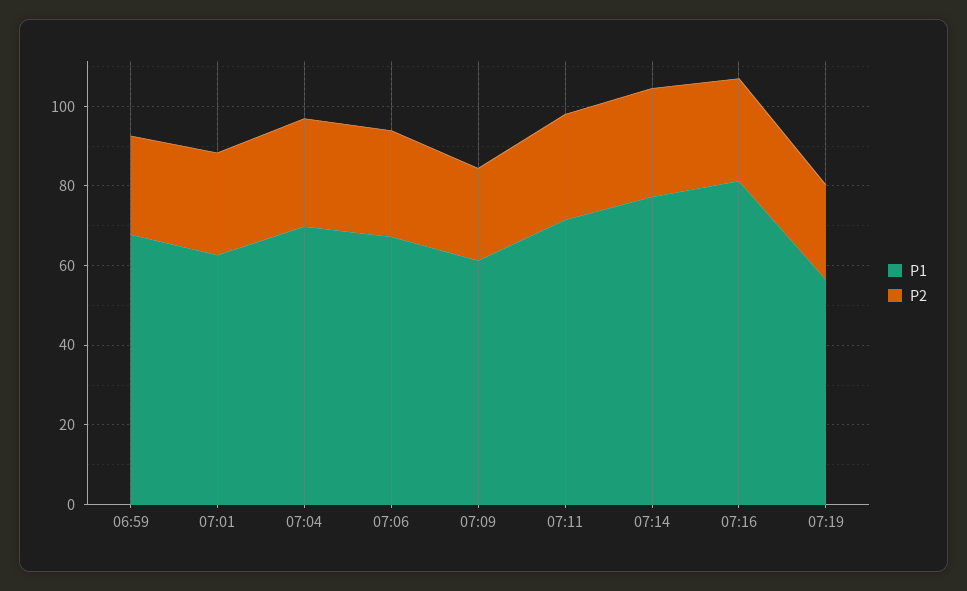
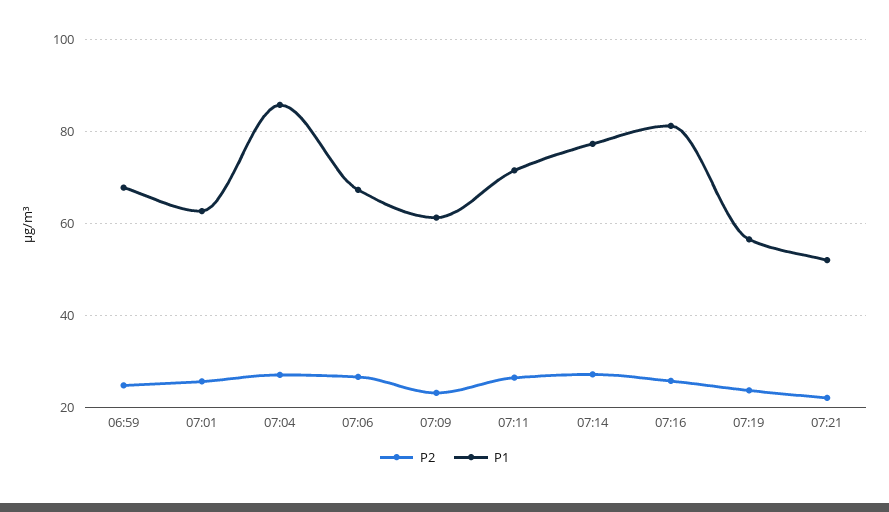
P1, 07:04: 70 -> 86
P2, 07:21: none -> 22
P1, 07:21: none -> 52

